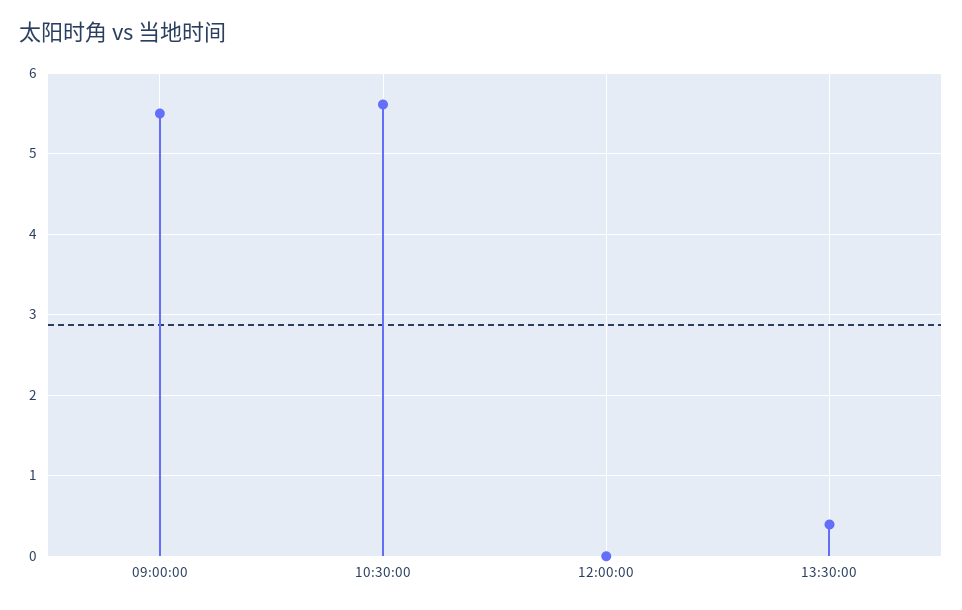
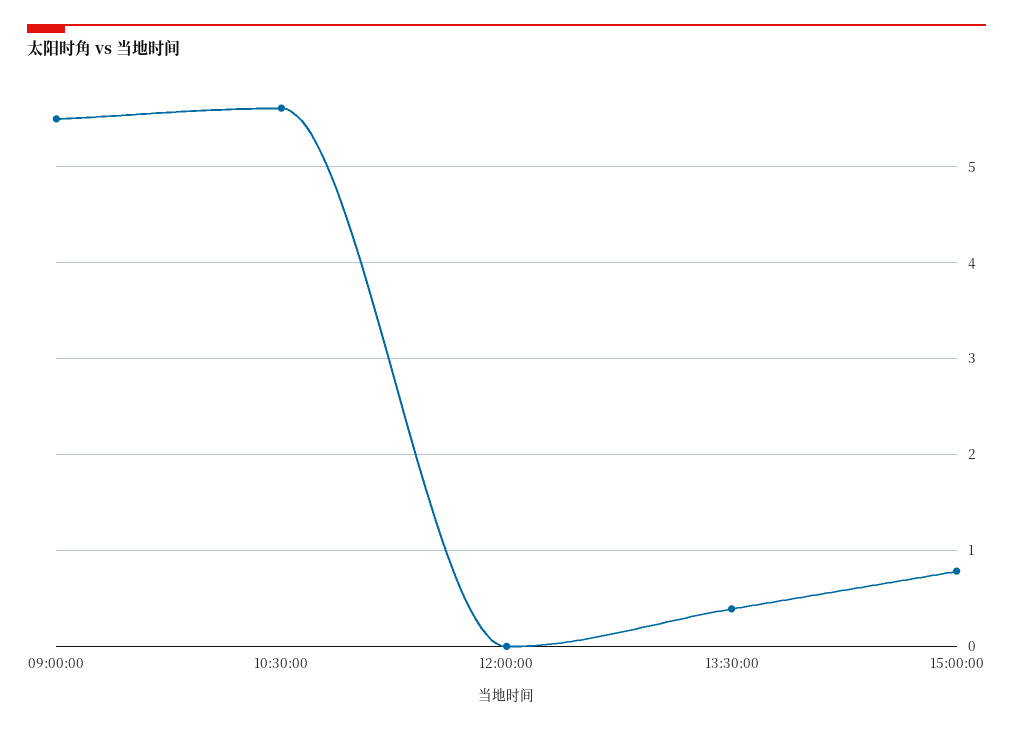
15:00:00: none -> 0.8

